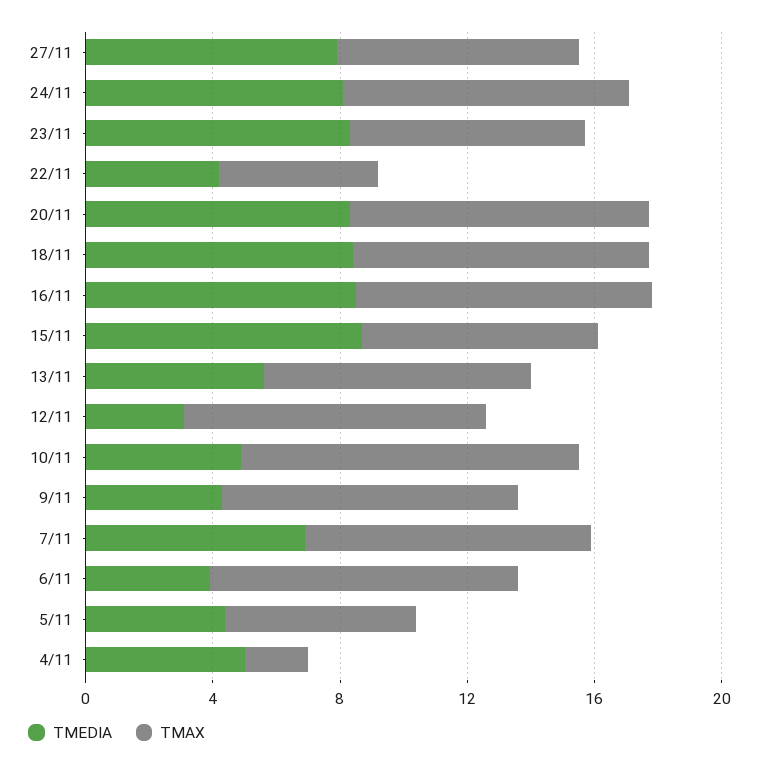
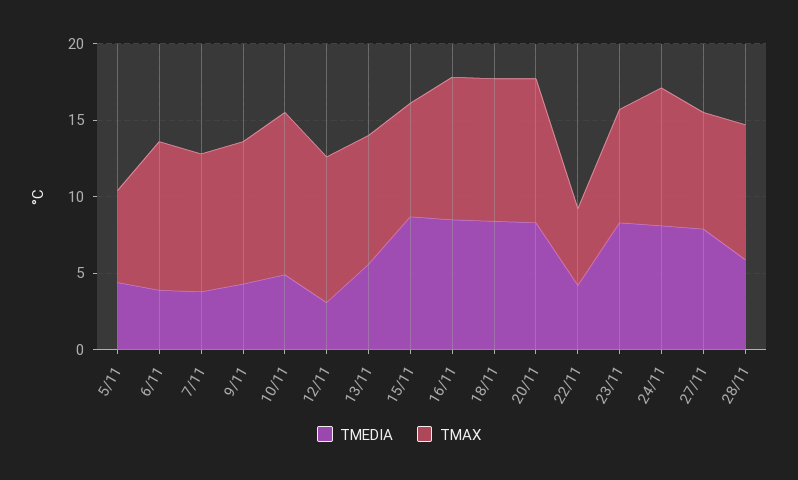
TMEDIA, 7/11: 7 -> 4
TMEDIA, 4/11: 5 -> none
TMAX, 4/11: 2 -> none
TMEDIA, 28/11: none -> 6
TMAX, 28/11: none -> 9

